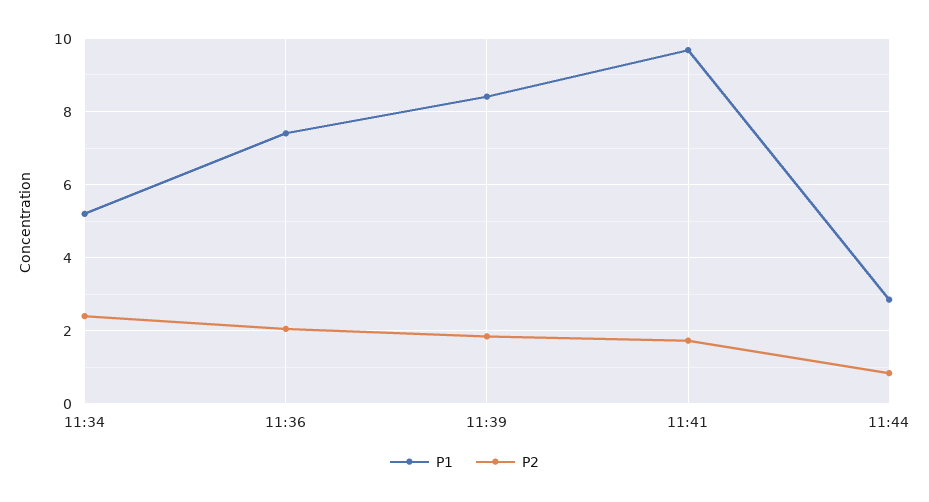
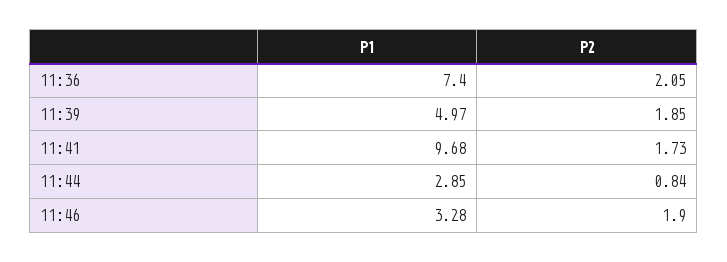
P1, 11:34: 5.2 -> none
P2, 11:34: 2.4 -> none
P1, 11:39: 8.4 -> 4.97
P1, 11:46: none -> 3.28
P2, 11:46: none -> 1.9

